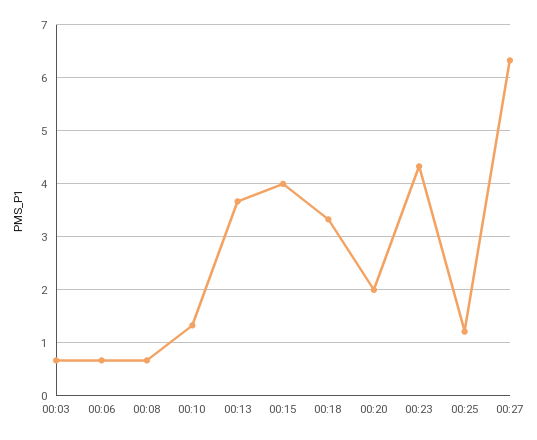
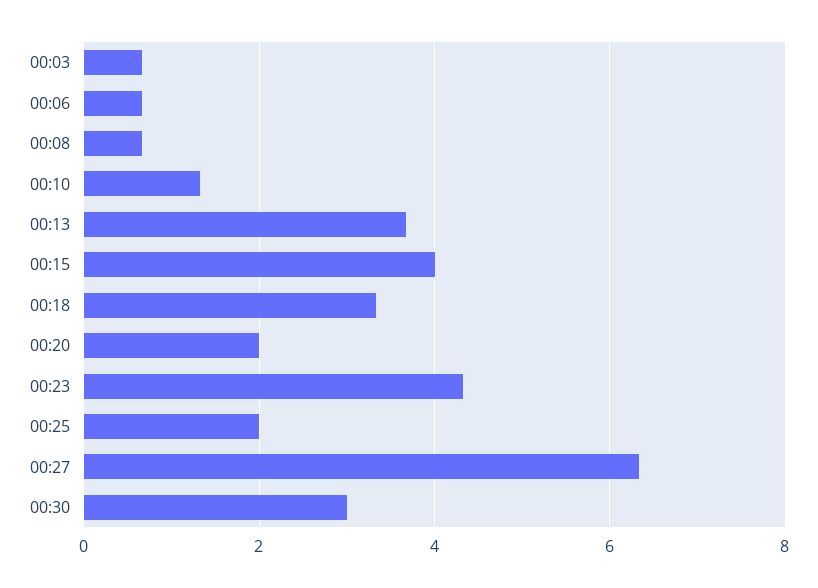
00:25: 1.2 -> 2
00:30: none -> 3

